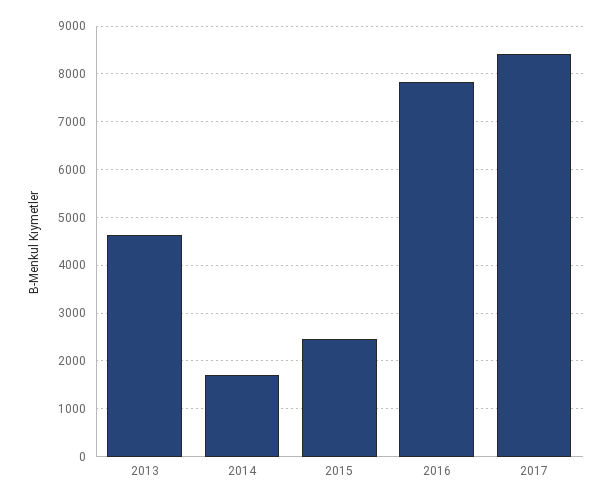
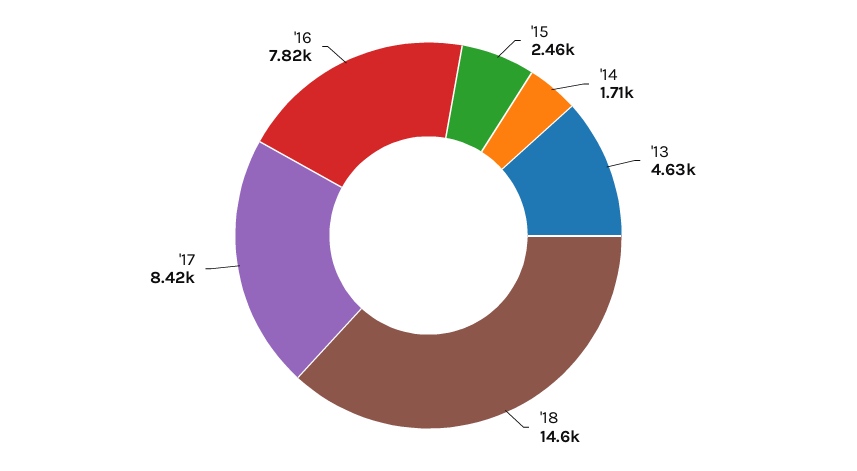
'18: none -> 14600

